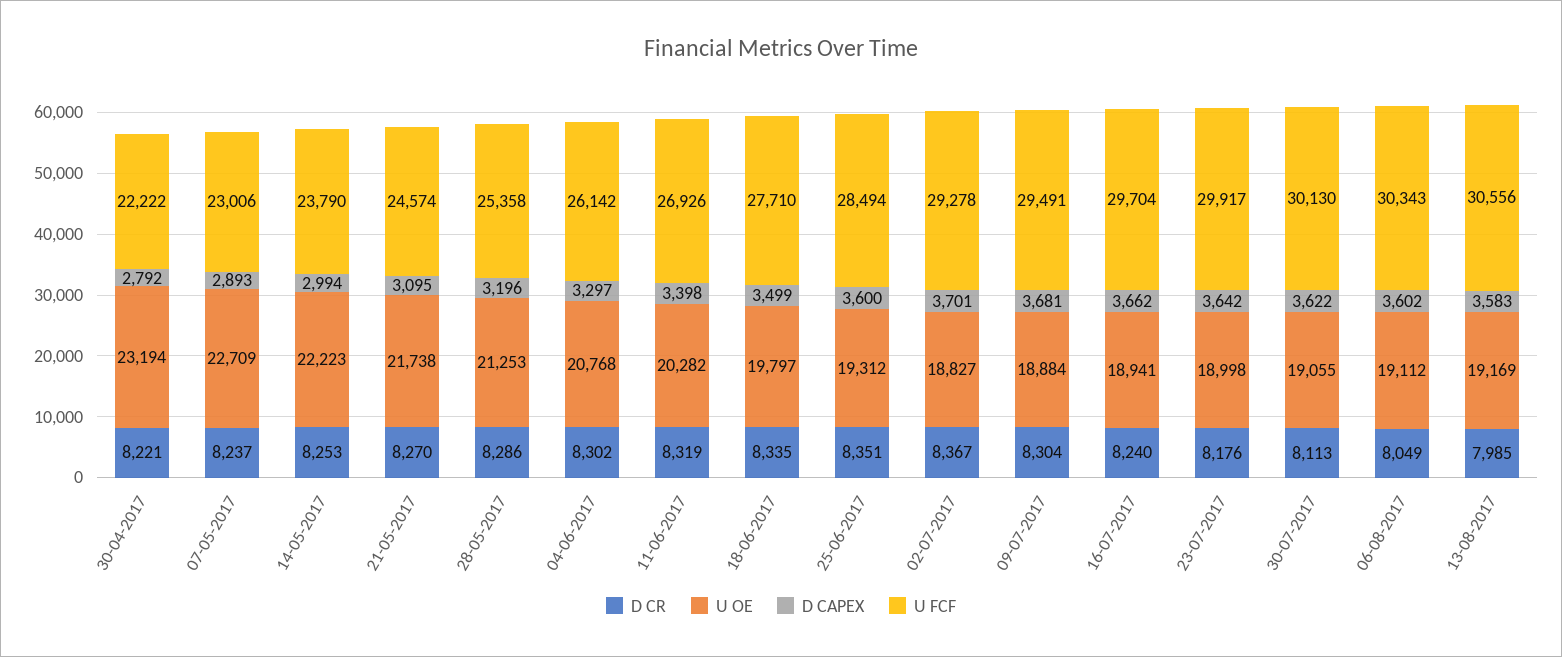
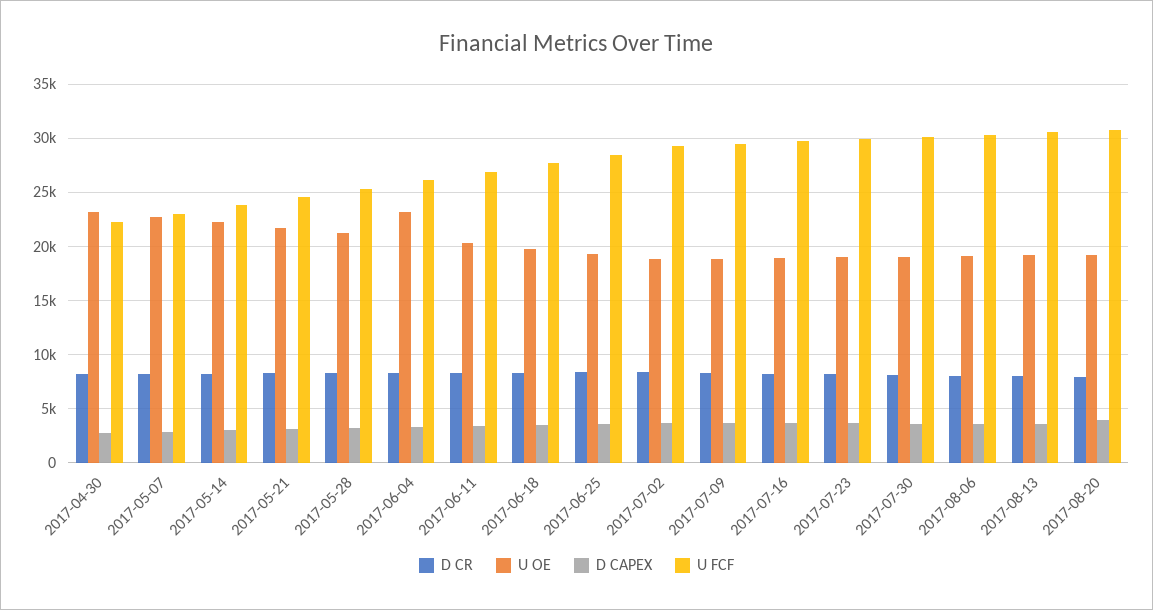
U OE, 04-06-2017: 20768 -> 23000
D CR, 2017-08-20: none -> 8000
U OE, 2017-08-20: none -> 19000
D CAPEX, 2017-08-20: none -> 4000
U FCF, 2017-08-20: none -> 31000

